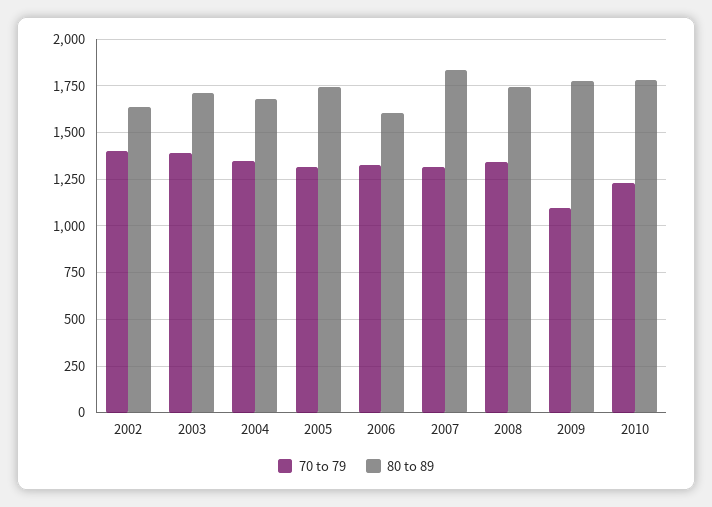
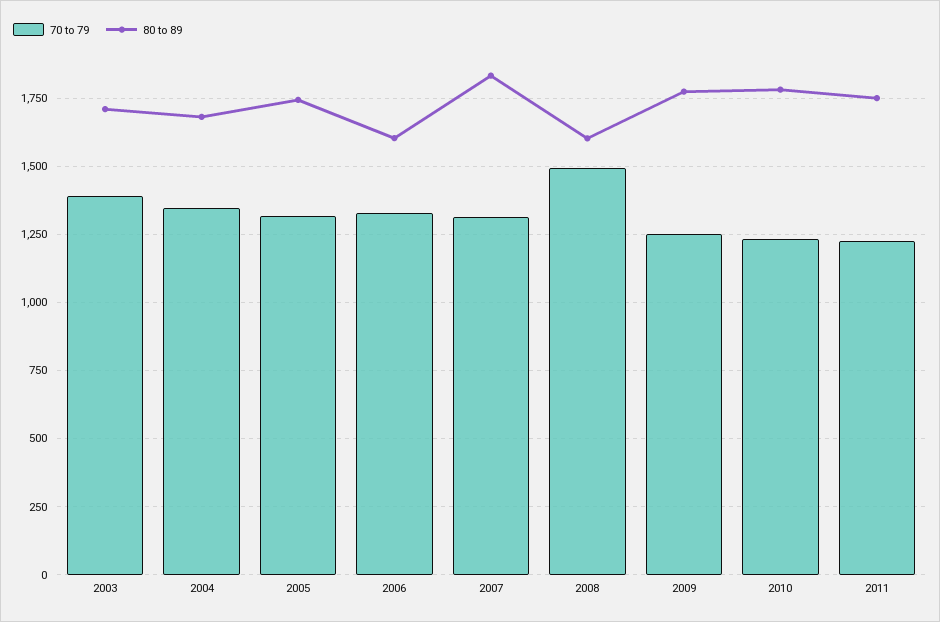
70 to 79, 2002: 1400 -> none
80 to 89, 2002: 1650 -> none
70 to 79, 2008: 1350 -> 1500
80 to 89, 2008: 1750 -> 1600
70 to 79, 2009: 1100 -> 1250
70 to 79, 2011: none -> 1225
80 to 89, 2011: none -> 1750

